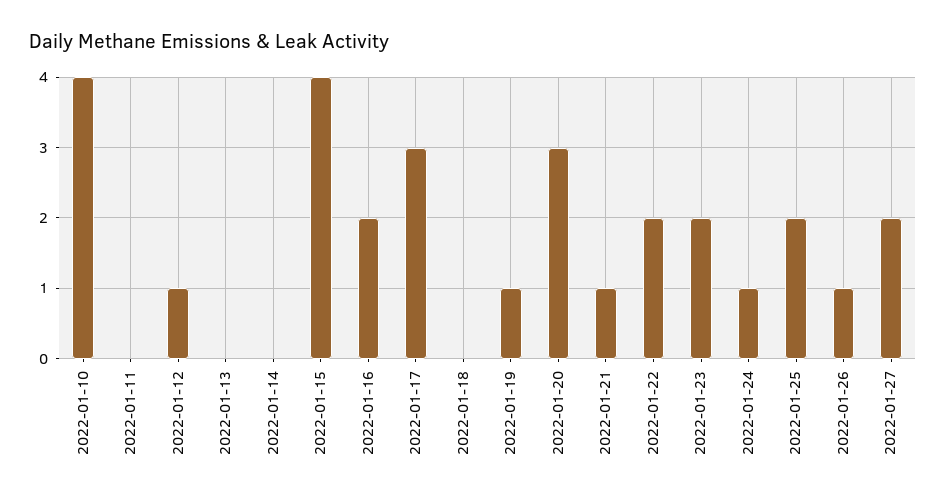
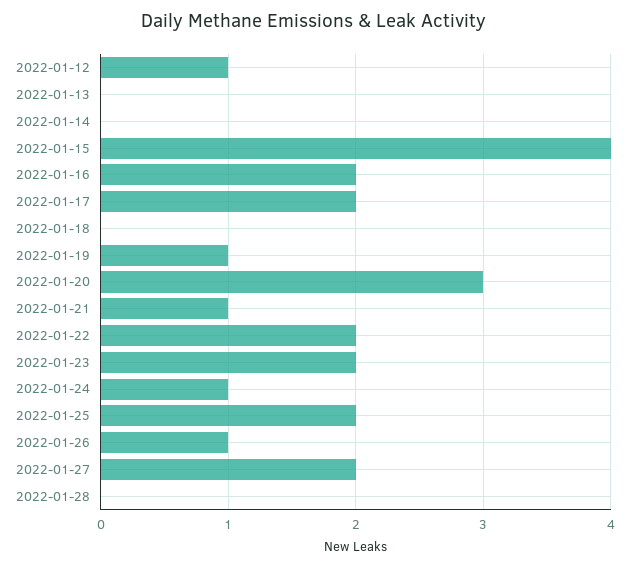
2022-01-10: 4 -> none
2022-01-11: 0 -> none
2022-01-17: 3 -> 2
2022-01-28: none -> 0

